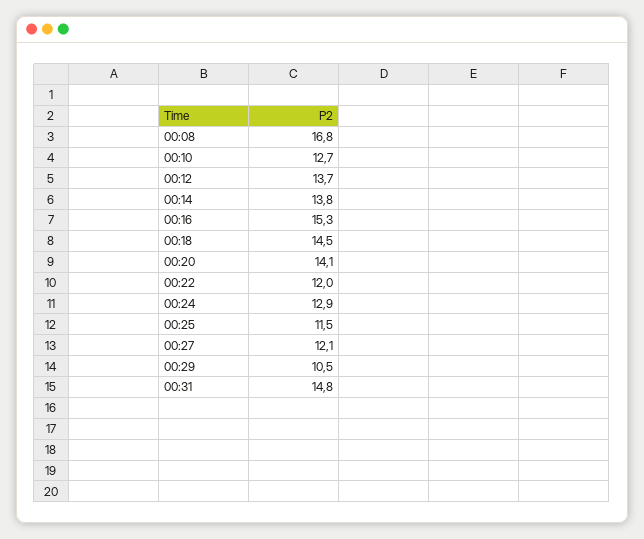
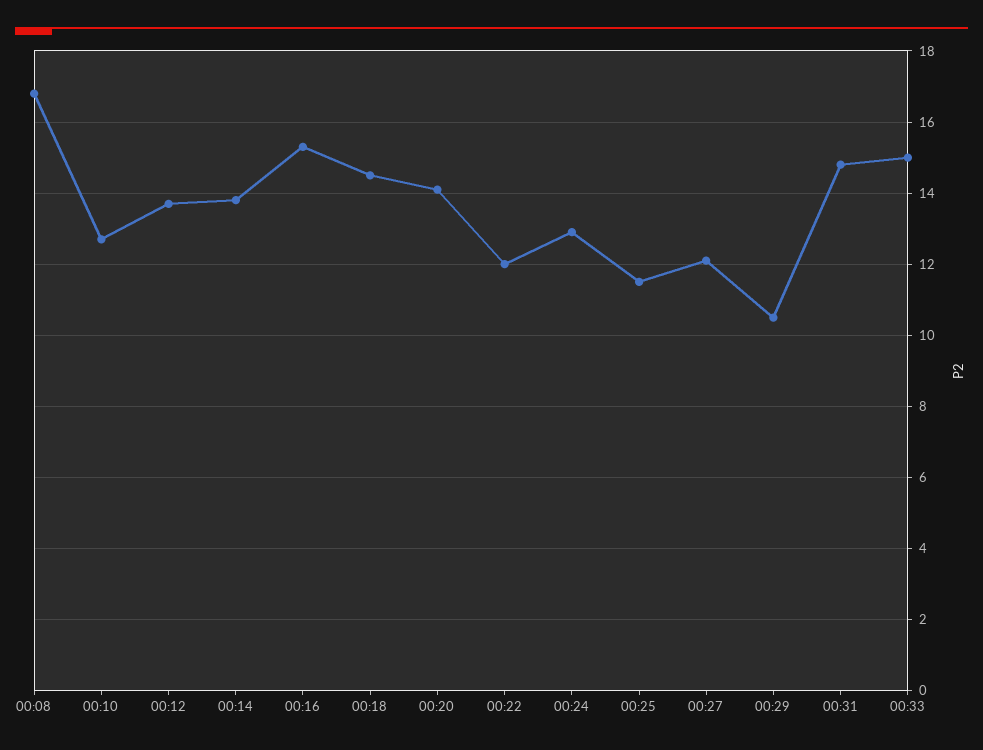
00:33: none -> 15

